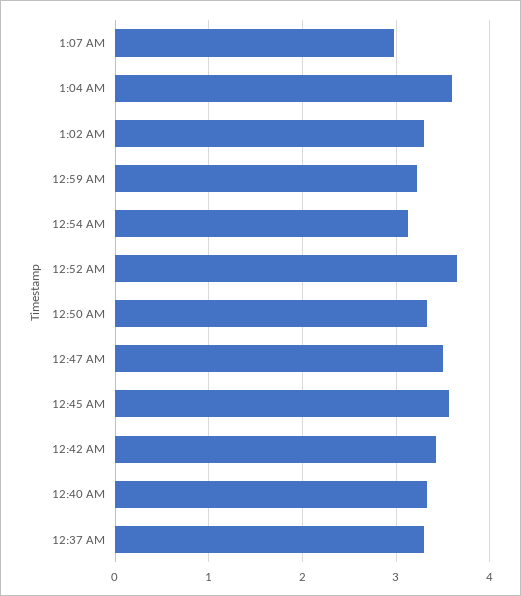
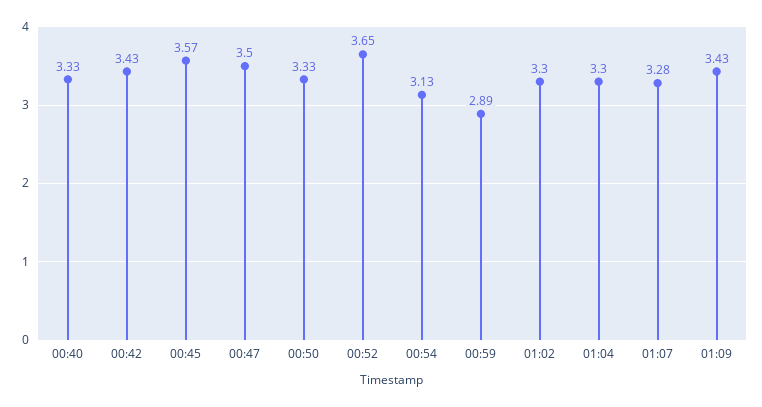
1:07 AM: 3 -> 3.28
1:04 AM: 3.6 -> 3.3
12:59 AM: 3.2 -> 2.89
12:37 AM: 3.3 -> none
01:09: none -> 3.43

